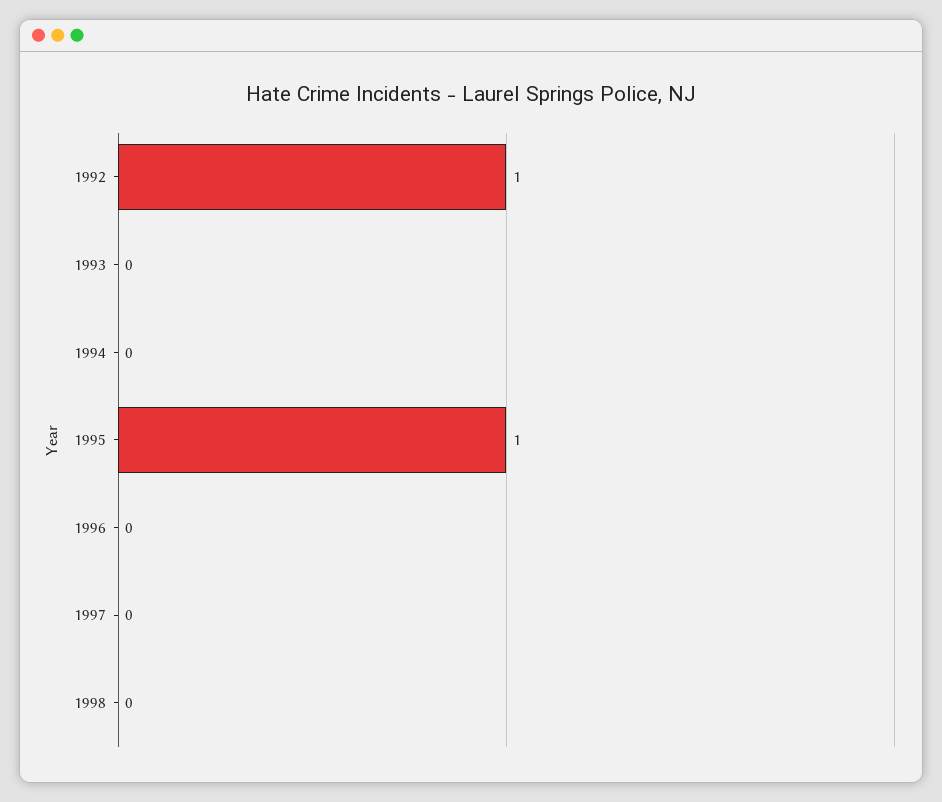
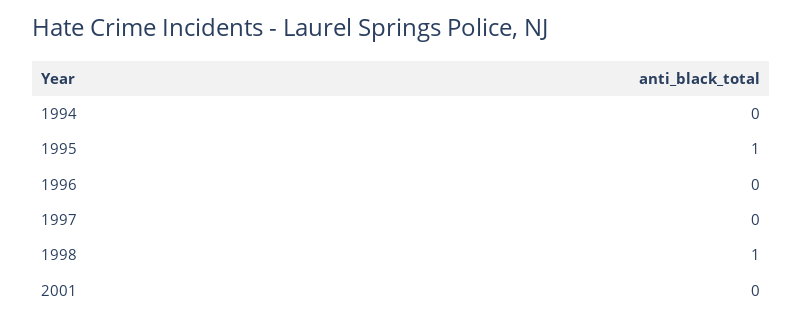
1992: 1 -> none
1993: 0 -> none
1998: 0 -> 1
2001: none -> 0

